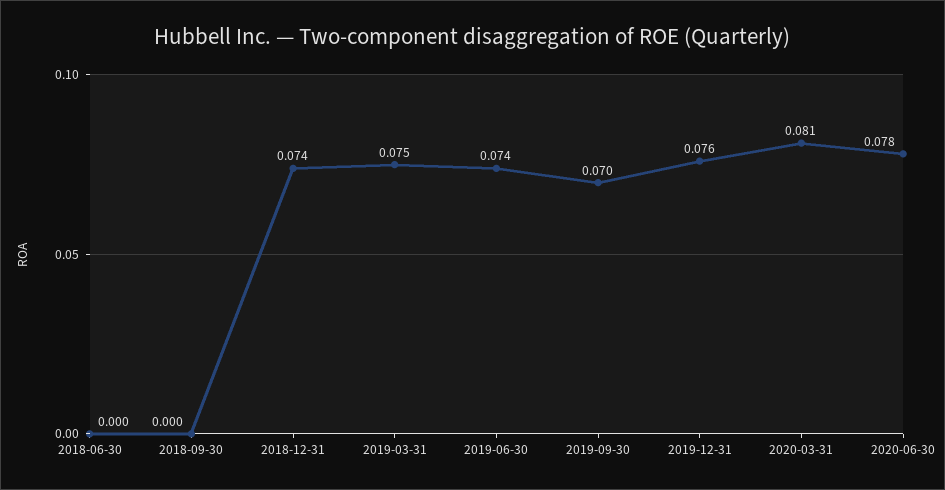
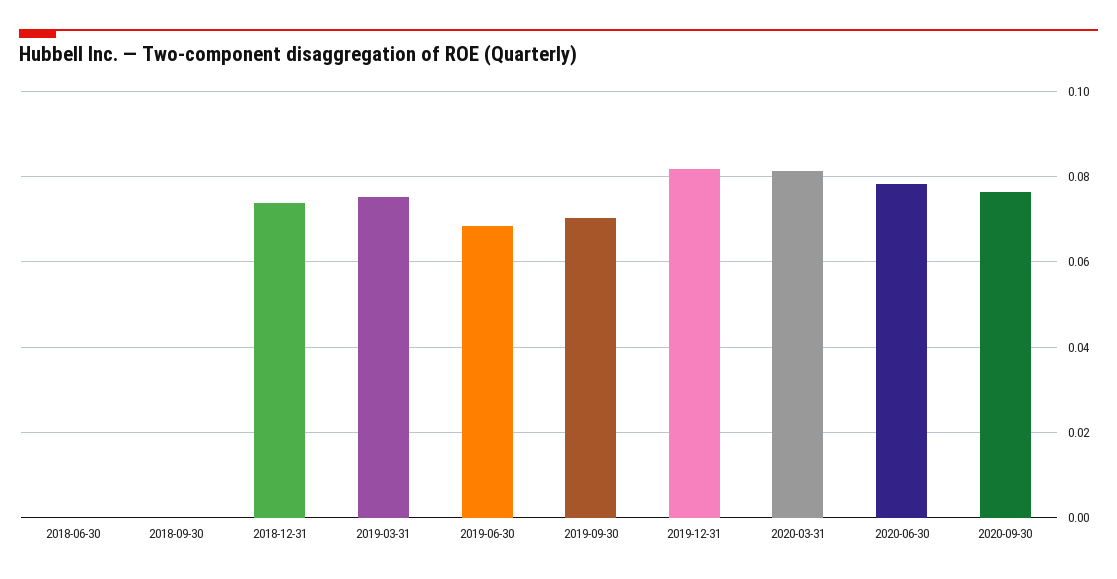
2019-06-30: 0.074 -> 0.068
2019-12-31: 0.076 -> 0.082
2020-09-30: none -> 0.076

